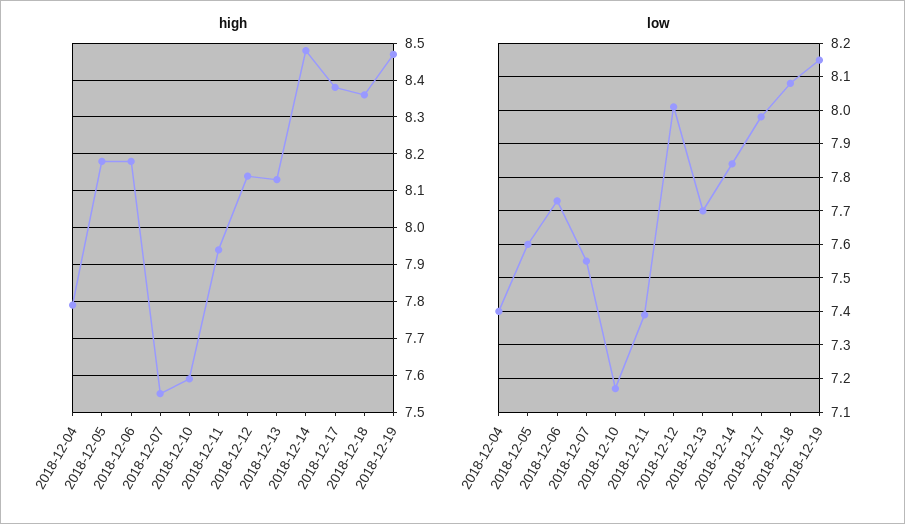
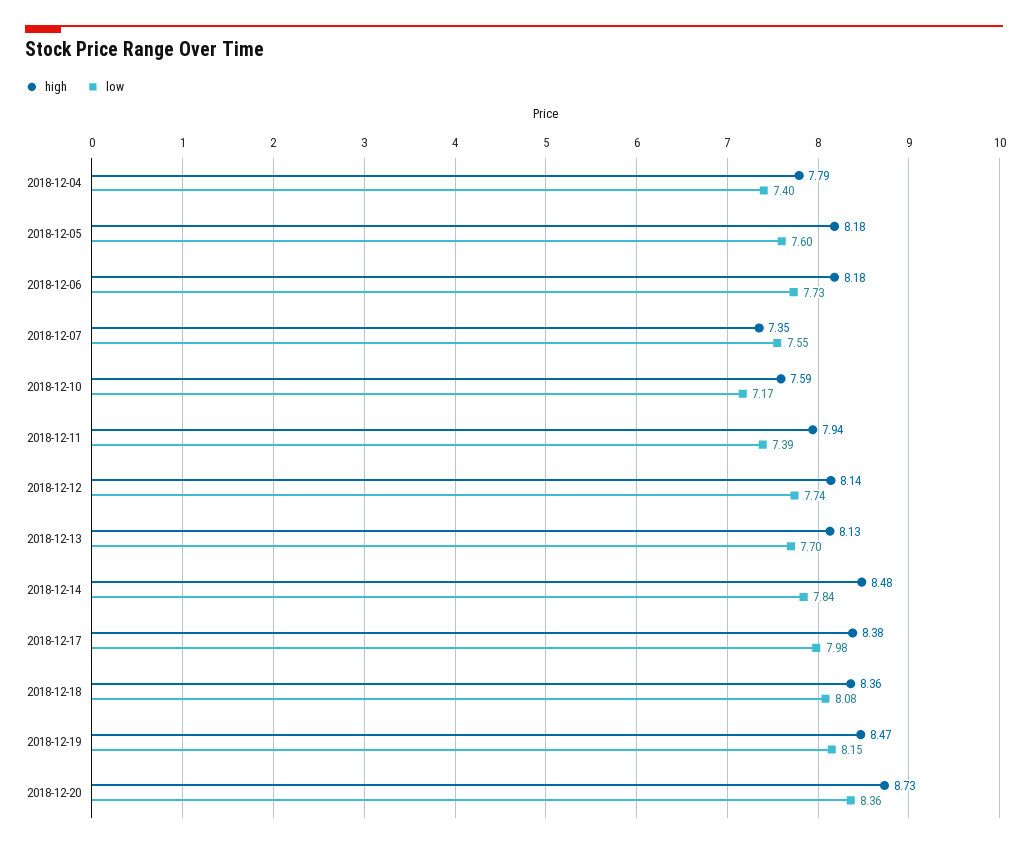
high, 2018-12-07: 7.55 -> 7.35
low, 2018-12-12: 8 -> 7.74
high, 2018-12-20: none -> 8.73
low, 2018-12-20: none -> 8.36

